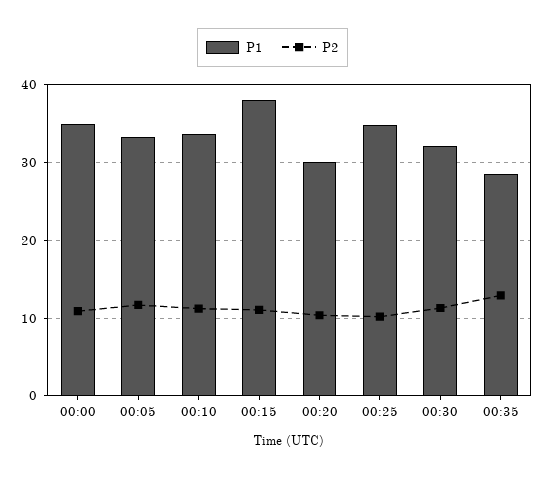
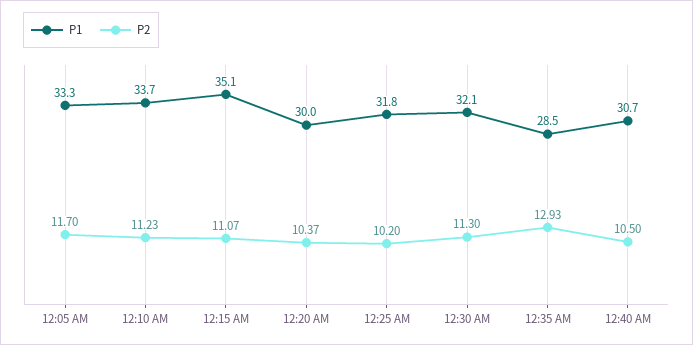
P1, 00:00: 35 -> none
P2, 00:00: 11 -> none
P1, 00:15: 38 -> 35.1
P1, 00:25: 35 -> 31.8
P1, 12:40 AM: none -> 30.7
P2, 12:40 AM: none -> 10.5

